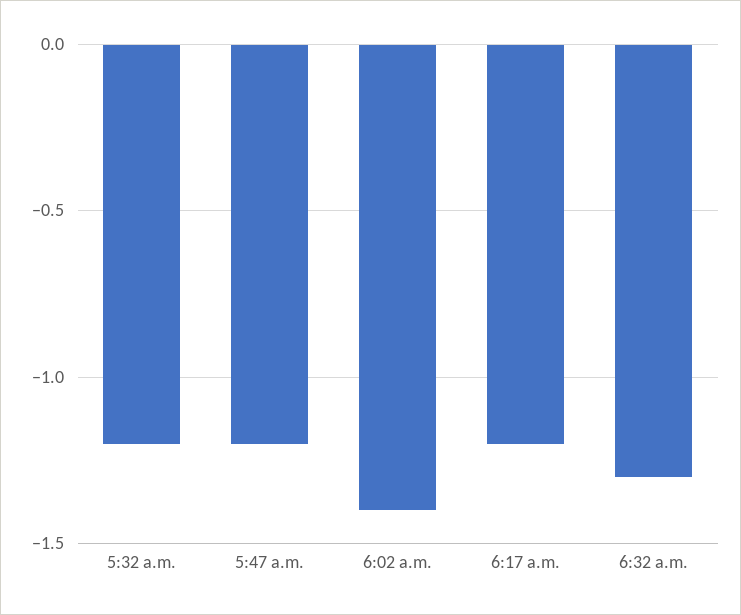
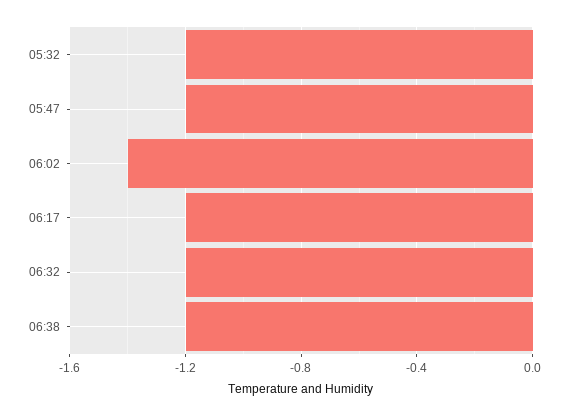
6:32 a.m.: -1.3 -> -1.2
06:38: none -> -1.2

